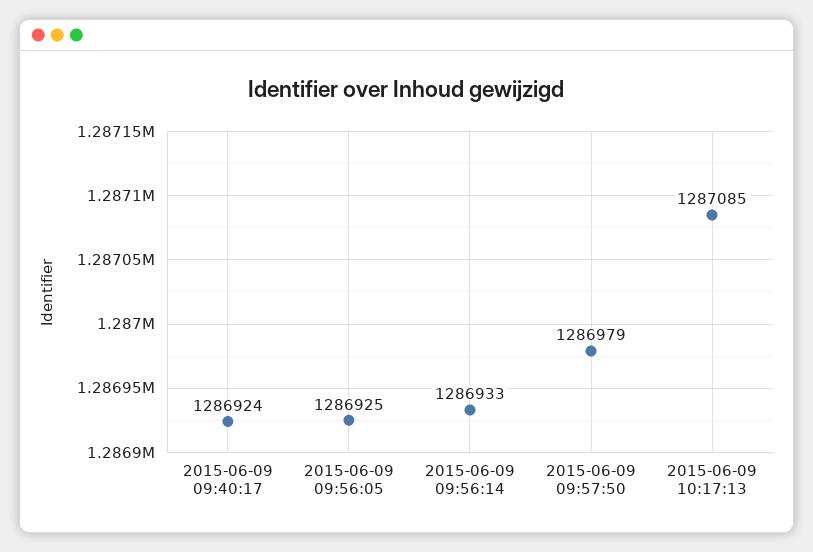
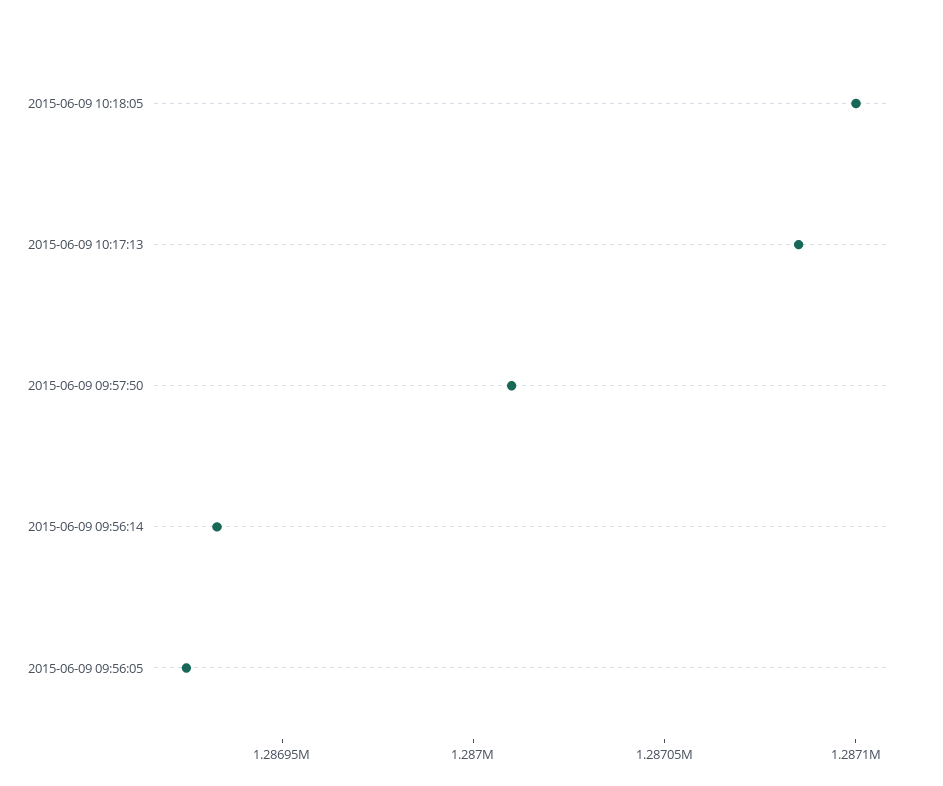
2015-06-09 09:40:17: 1286924 -> none
2015-06-09 09:57:50: 1286979 -> 1287010
2015-06-09 10:18:05: none -> 1287100

